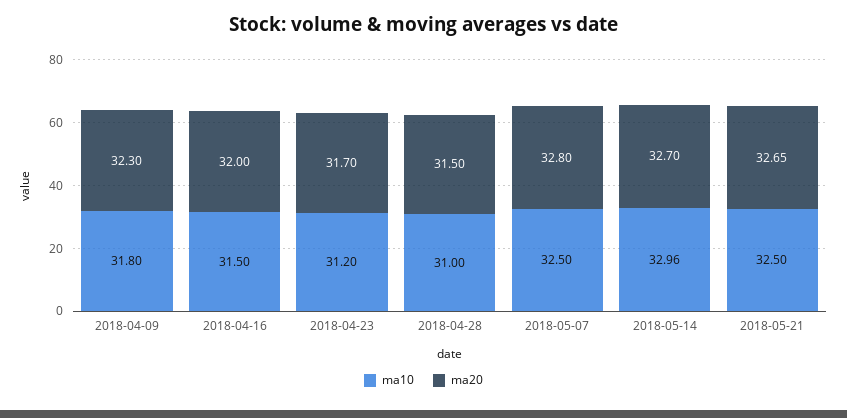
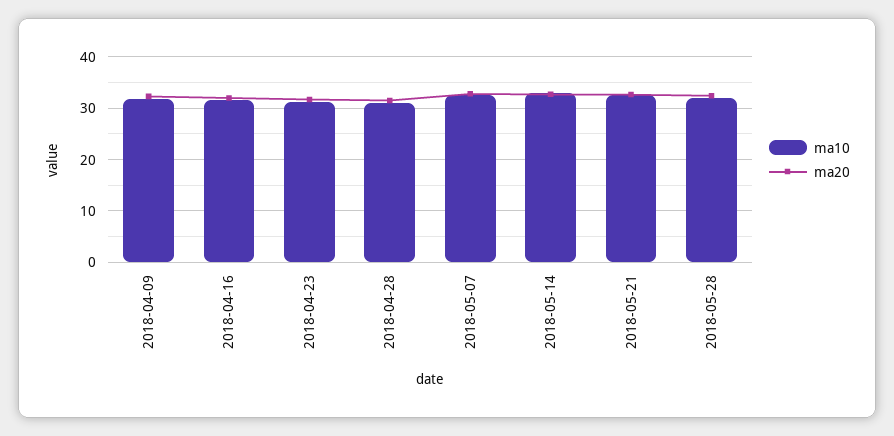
ma10, 2018-05-28: none -> 32
ma20, 2018-05-28: none -> 32

